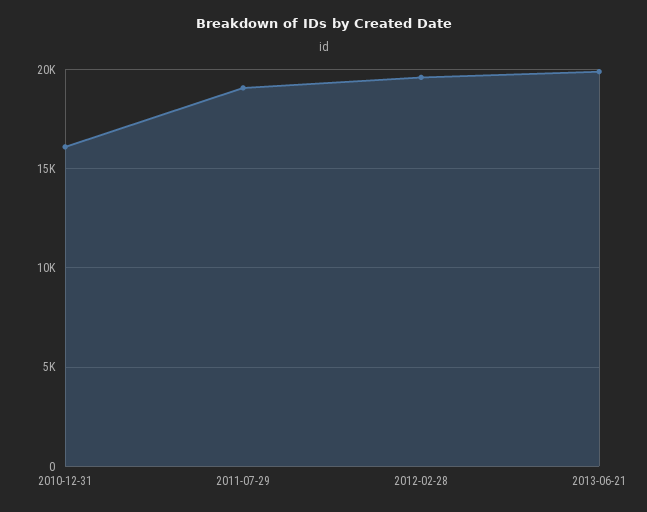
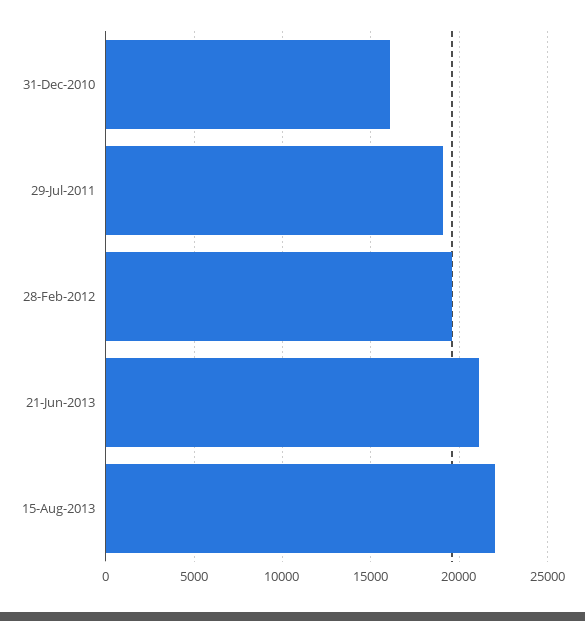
2013-06-21: 20000 -> 21000
15-Aug-2013: none -> 22000

